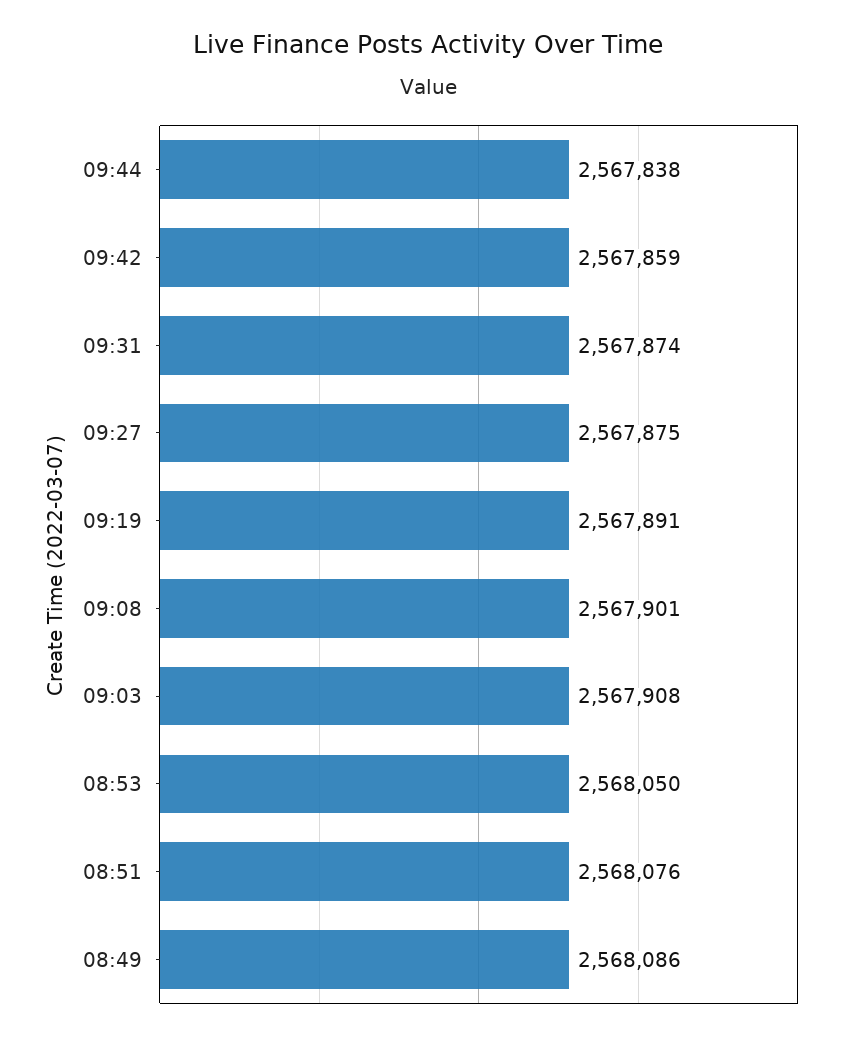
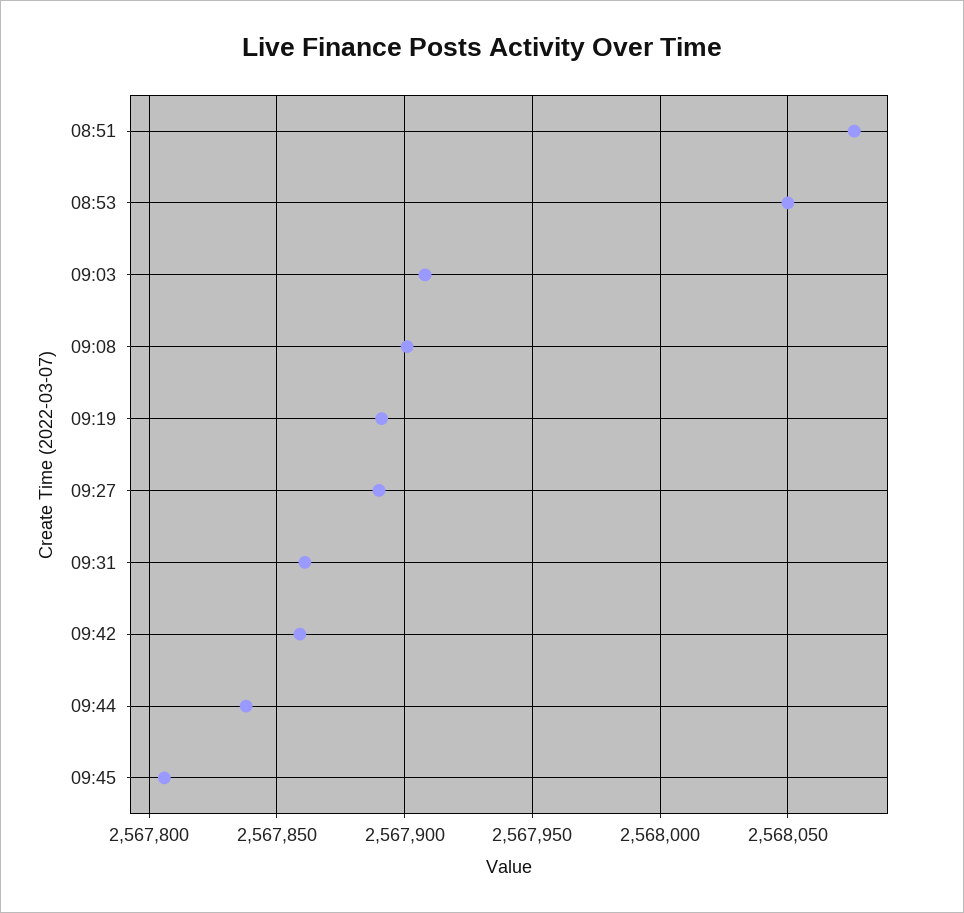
09:31: 2567874 -> 2567860
09:27: 2567875 -> 2567890
08:49: 2568086 -> none
09:45: none -> 2567805

